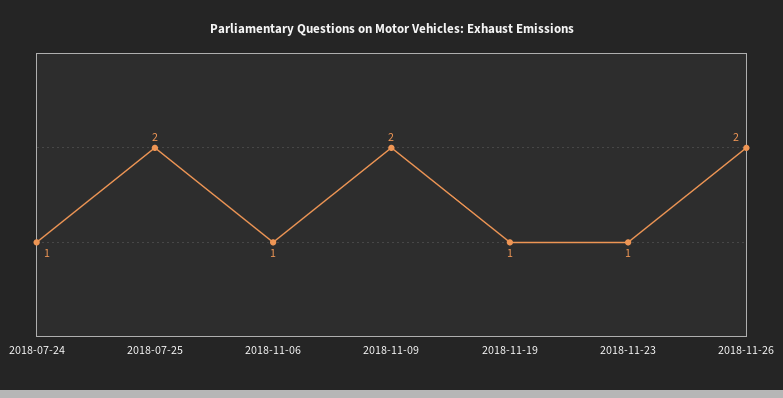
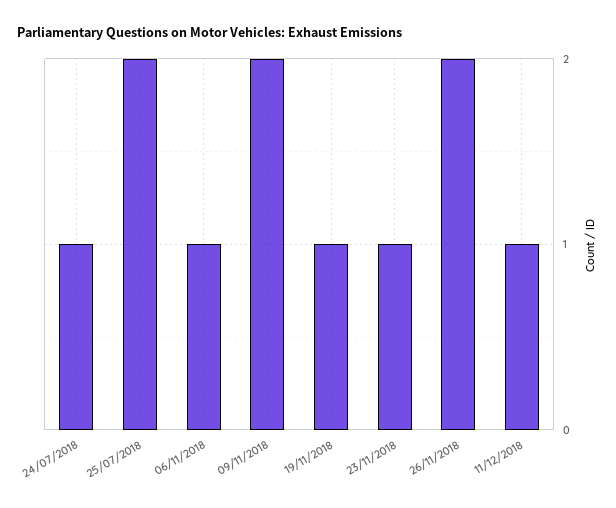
11/12/2018: none -> 1

